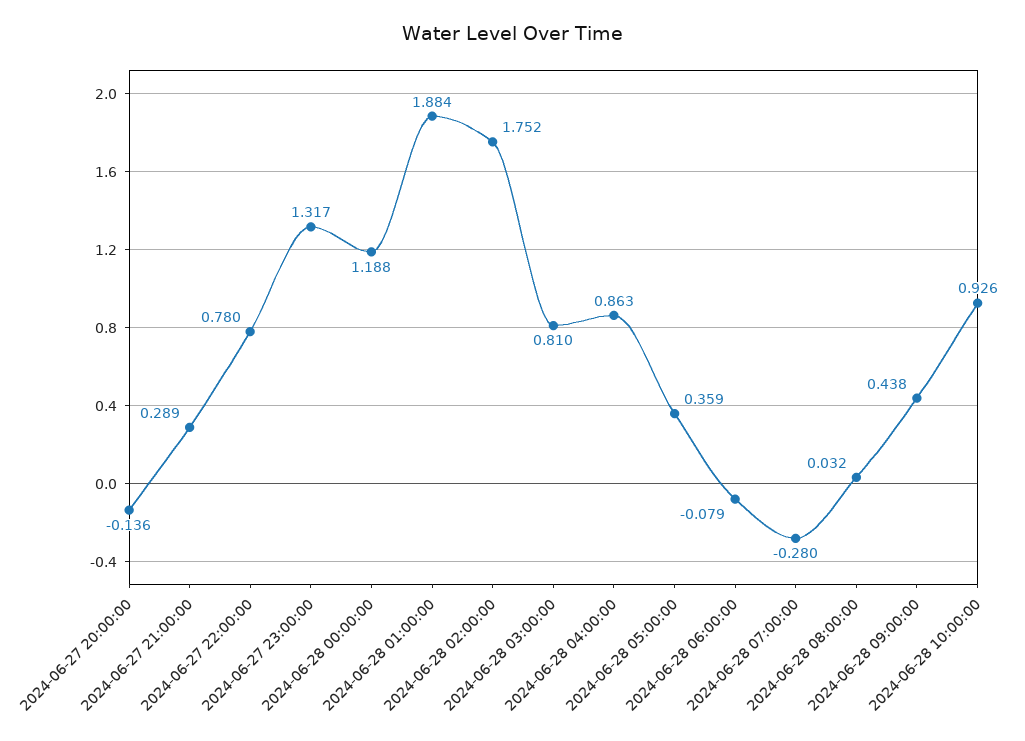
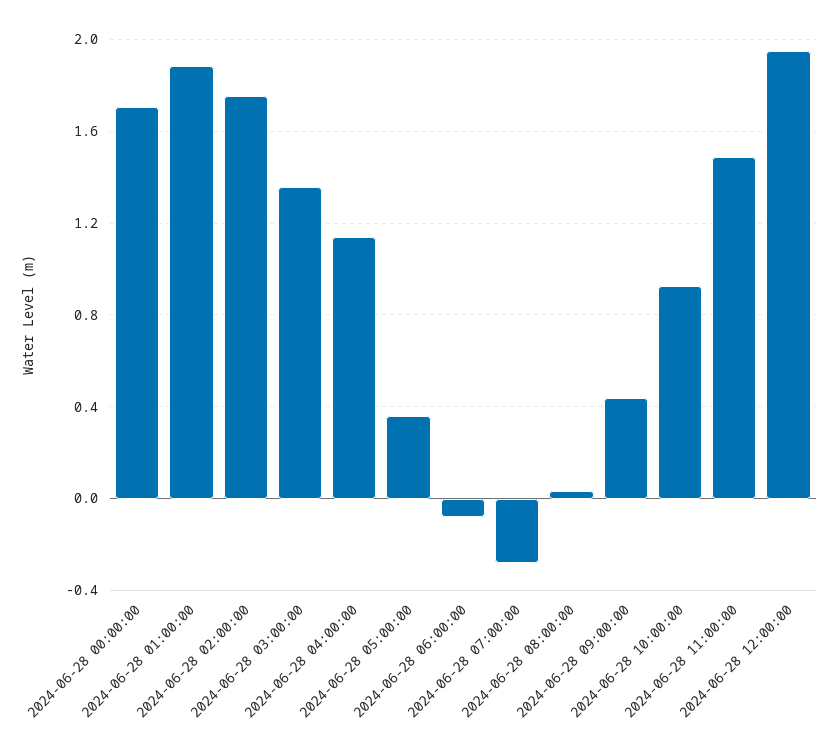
2024-06-27 20:00:00: -0.136 -> none
2024-06-27 21:00:00: 0.289 -> none
2024-06-27 22:00:00: 0.78 -> none
2024-06-27 23:00:00: 1.317 -> none
2024-06-28 00:00:00: 1.188 -> 1.7
2024-06-28 03:00:00: 0.81 -> 1.35
2024-06-28 04:00:00: 0.863 -> 1.15
2024-06-28 11:00:00: none -> 1.5
2024-06-28 12:00:00: none -> 1.95

